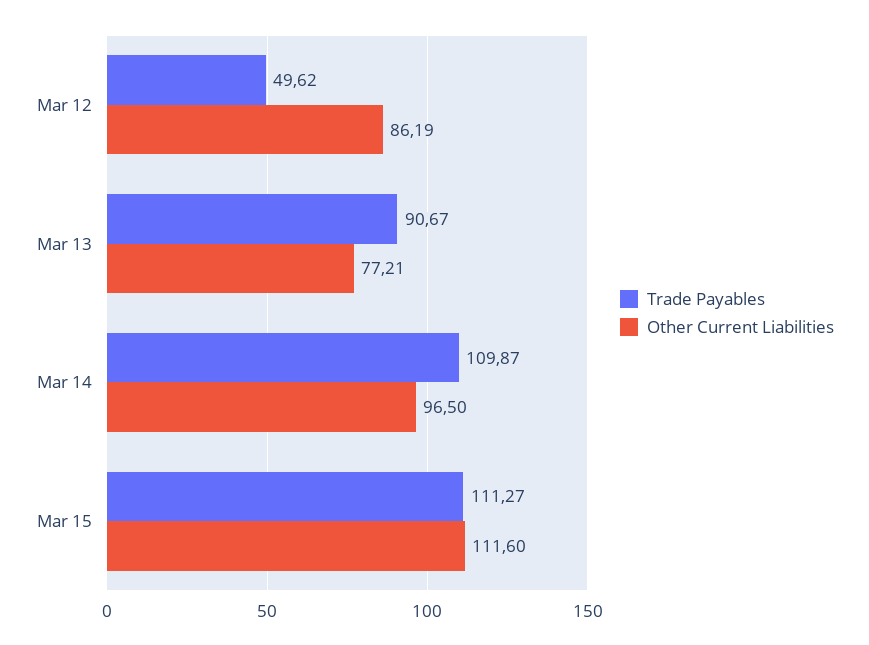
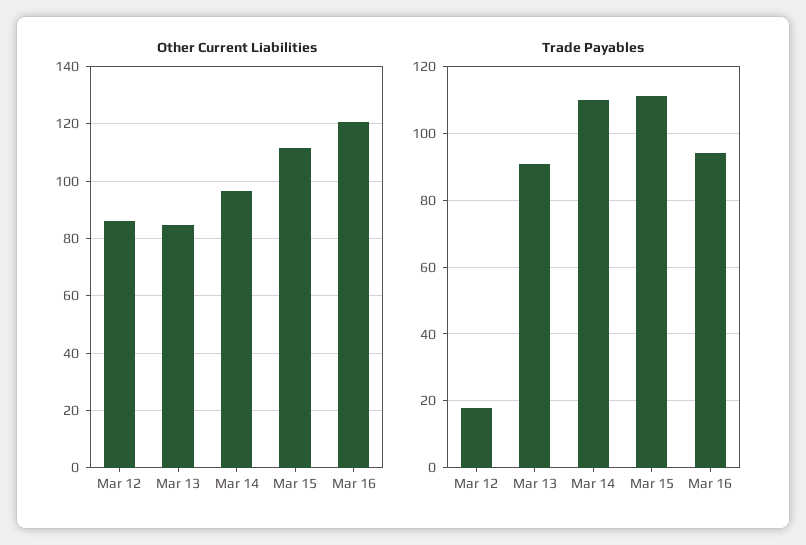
Trade Payables, Mar 12: 49.62 -> 18
Other Current Liabilities, Mar 13: 77.21 -> 85
Other Current Liabilities, Mar 16: none -> 120
Trade Payables, Mar 16: none -> 94

